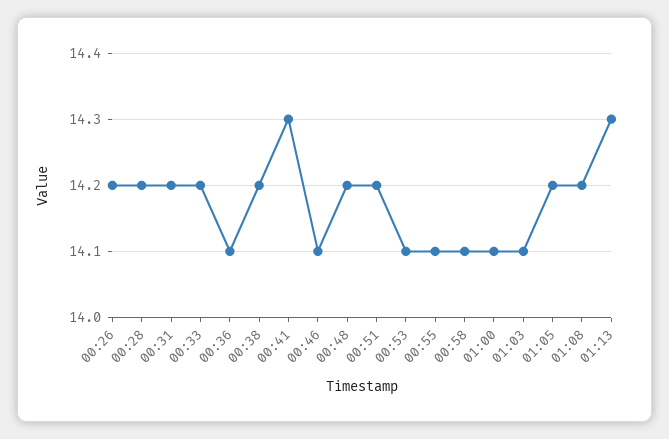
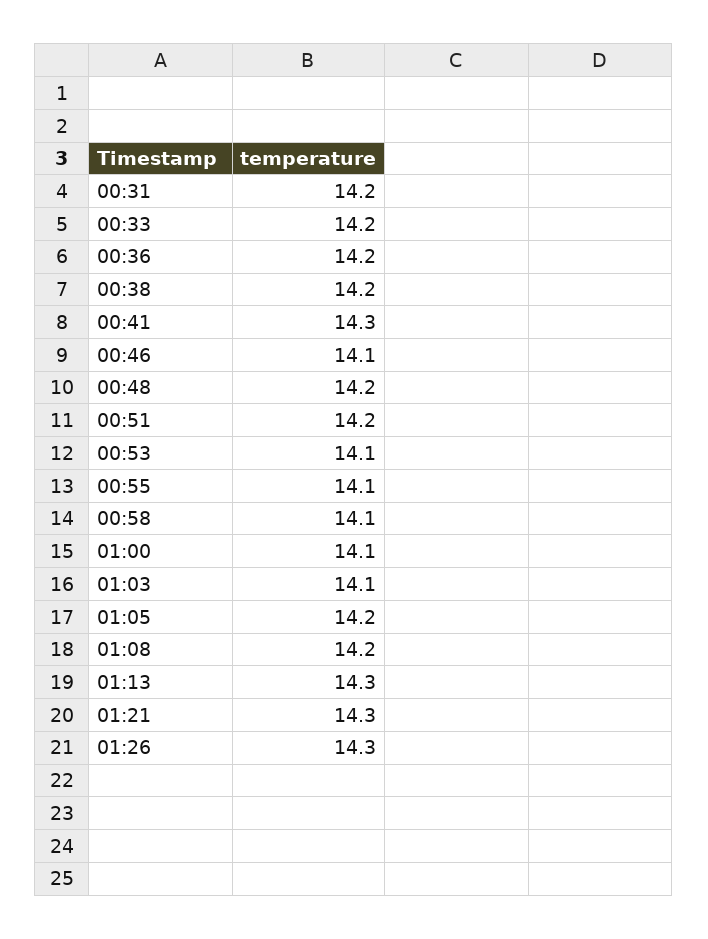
00:26: 14.2 -> none
00:28: 14.2 -> none
00:36: 14.1 -> 14.2
01:21: none -> 14.3
01:26: none -> 14.3

